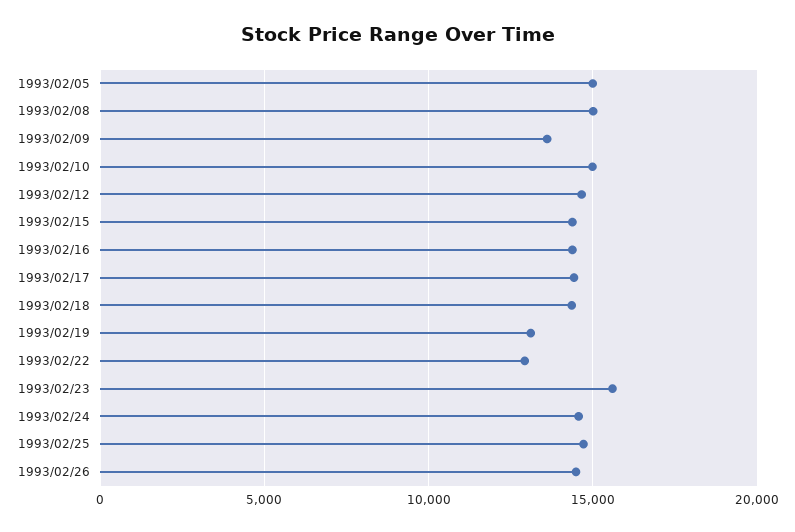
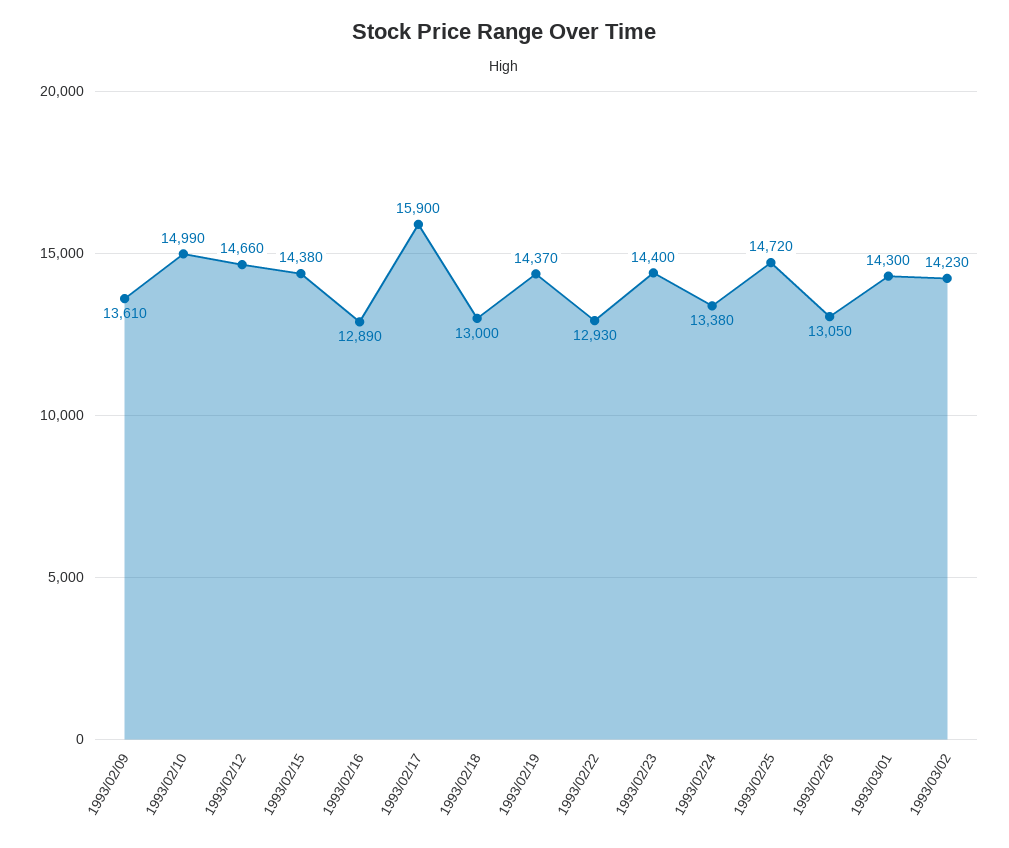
1993/02/05: 15000 -> none
1993/02/08: 15000 -> none
1993/02/16: 14500 -> 12890
1993/02/17: 14500 -> 15900
1993/02/18: 14500 -> 13000
1993/02/19: 13000 -> 14370
1993/02/23: 15500 -> 14400
1993/02/24: 14500 -> 13380
1993/02/26: 14500 -> 13050
1993/03/01: none -> 14300
1993/03/02: none -> 14230

